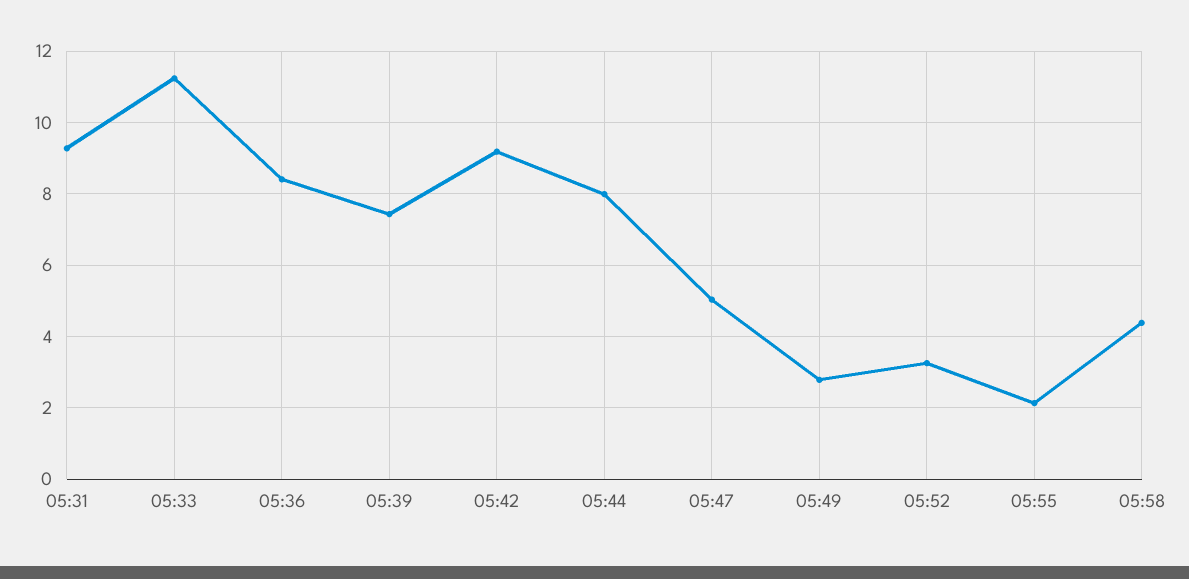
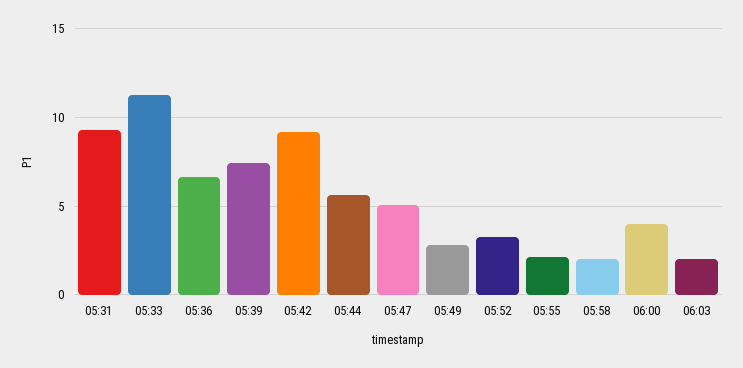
05:36: 8.4 -> 6.5
05:44: 8 -> 5.5
05:58: 4.4 -> 2
06:00: none -> 4
06:03: none -> 2

